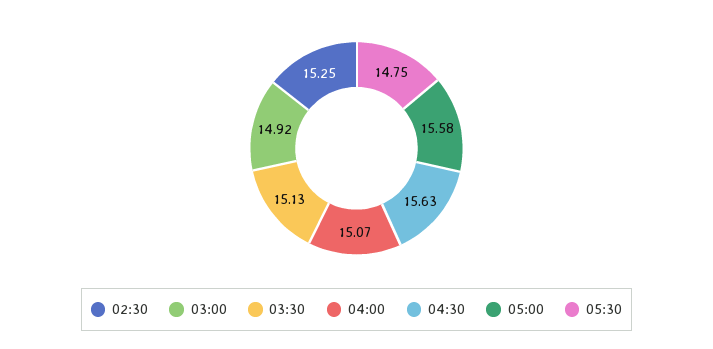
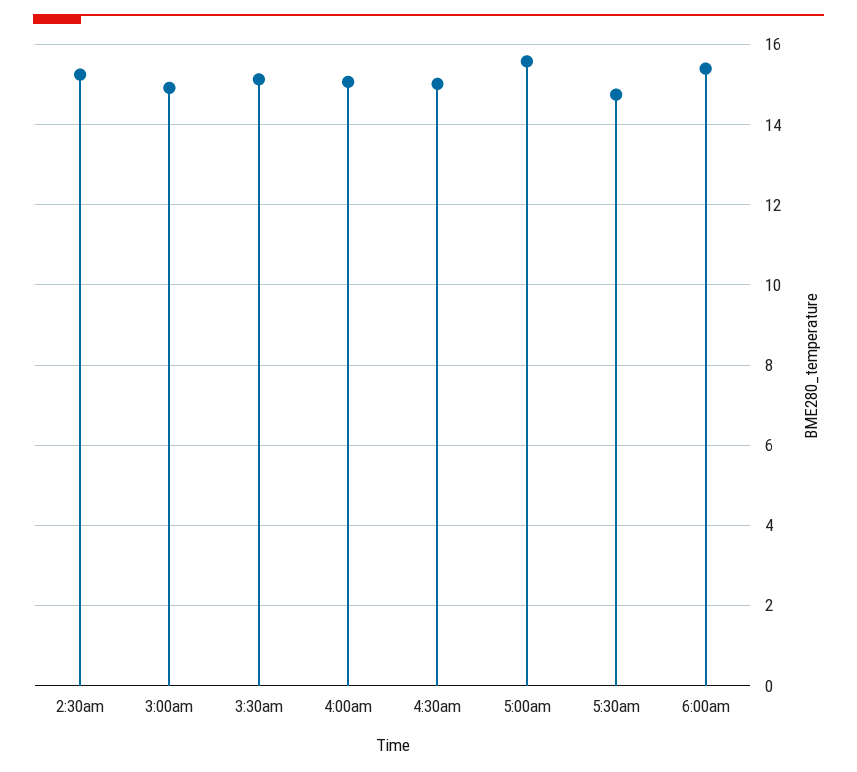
04:30: 15.63 -> 15
6:00am: none -> 15.4

